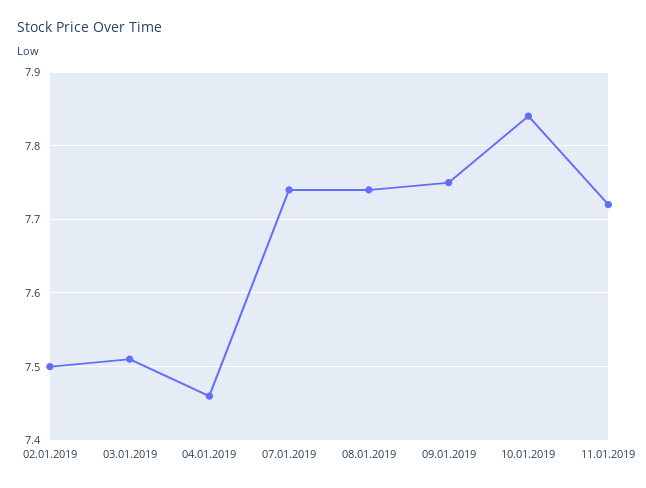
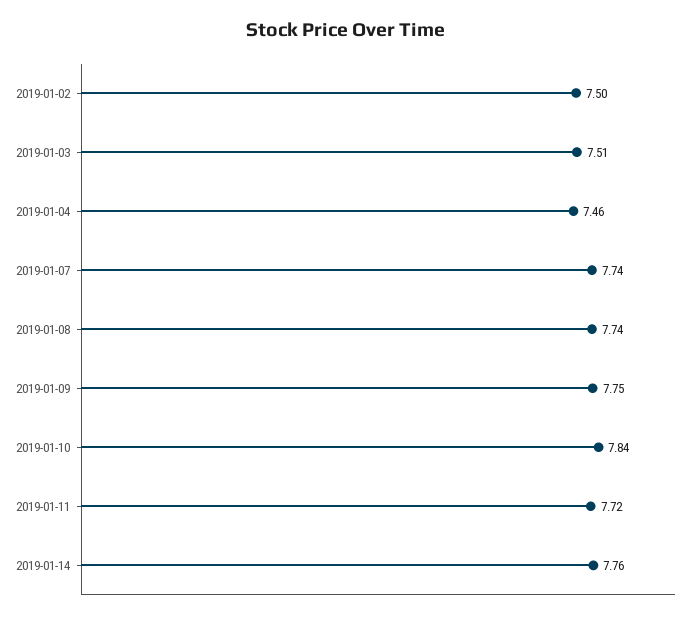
2019-01-14: none -> 7.76

